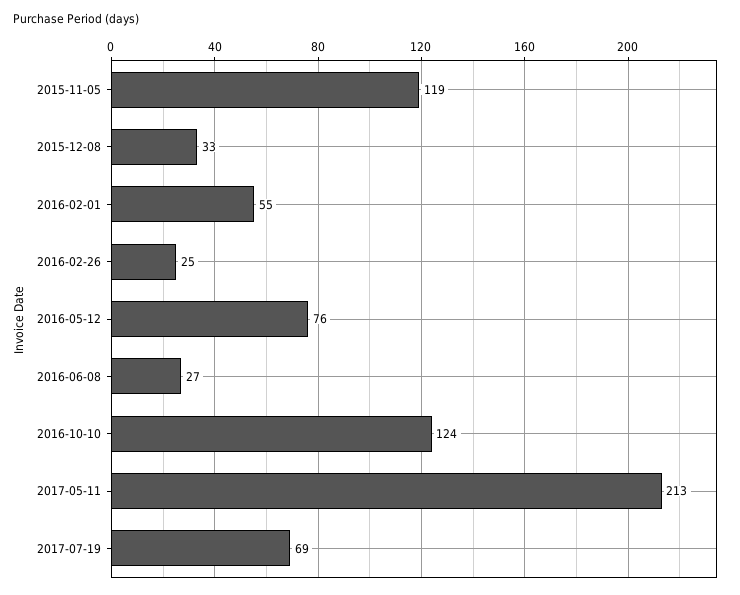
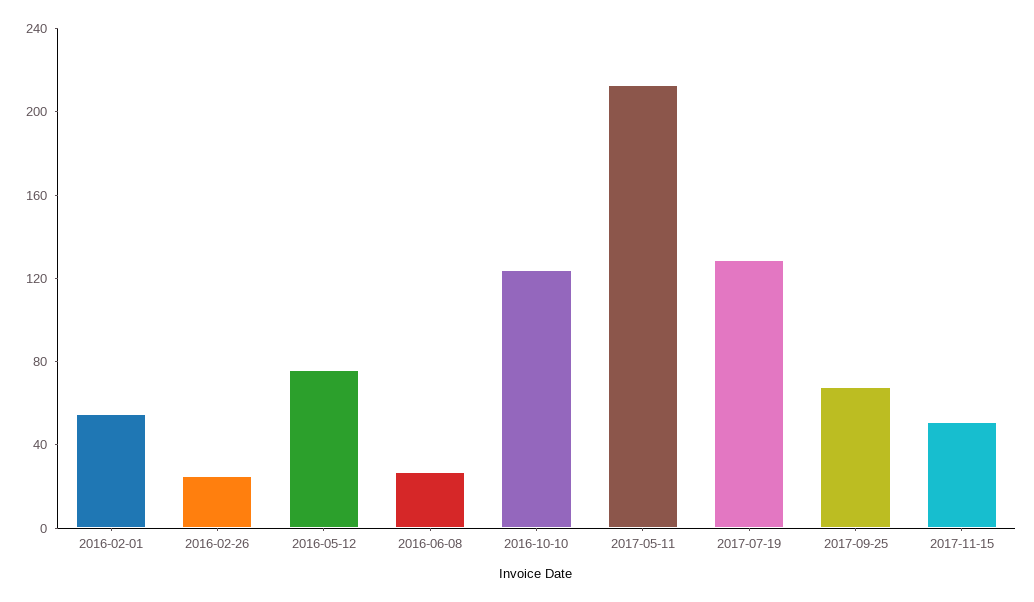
2015-11-05: 119 -> none
2015-12-08: 33 -> none
2017-07-19: 69 -> 130
2017-09-25: none -> 70
2017-11-15: none -> 50

